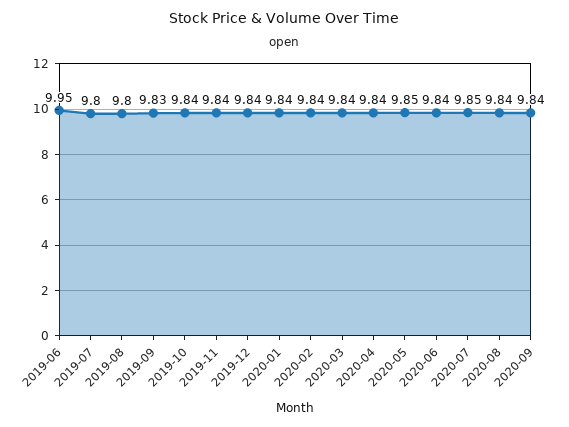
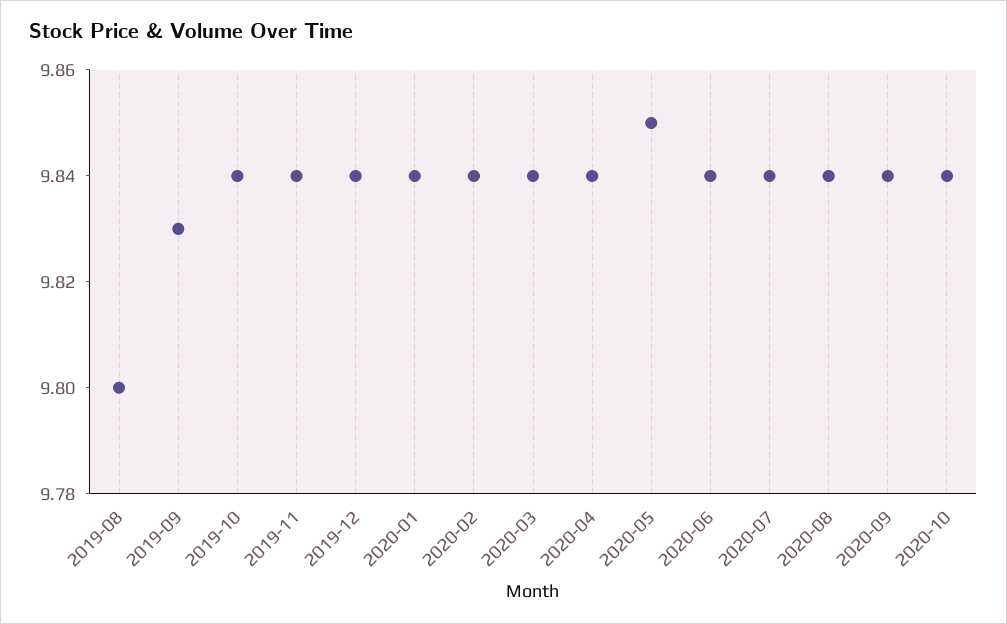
2019-06: 9.95 -> none
2019-07: 9.8 -> none
2020-07: 9.85 -> 9.84
2020-10: none -> 9.84

